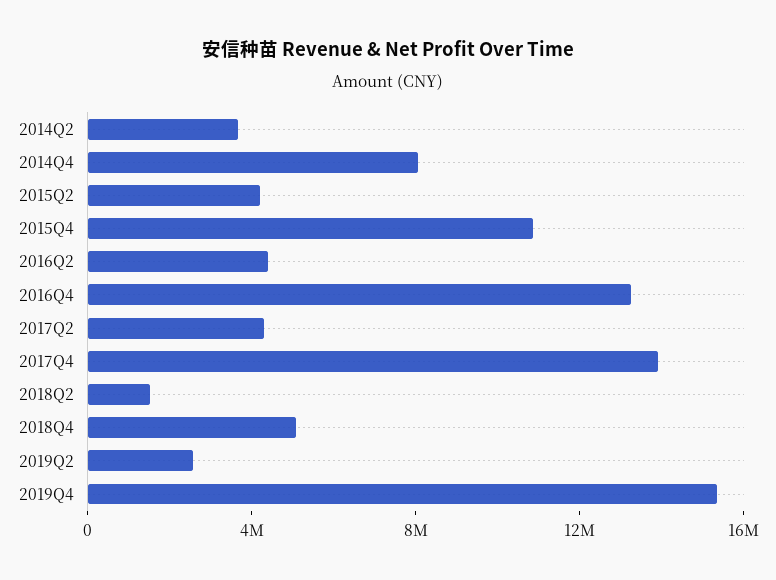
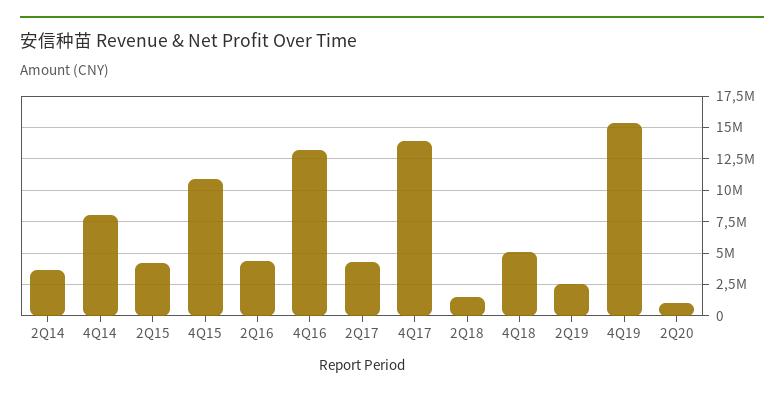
2Q20: none -> 1000000

